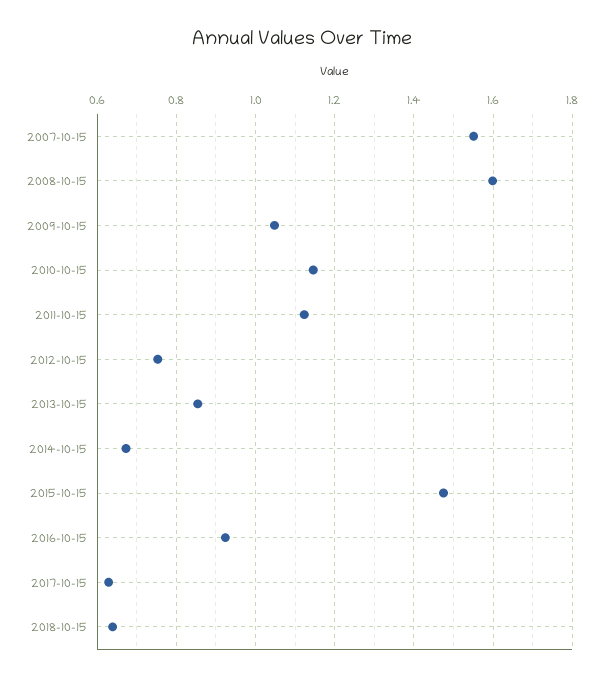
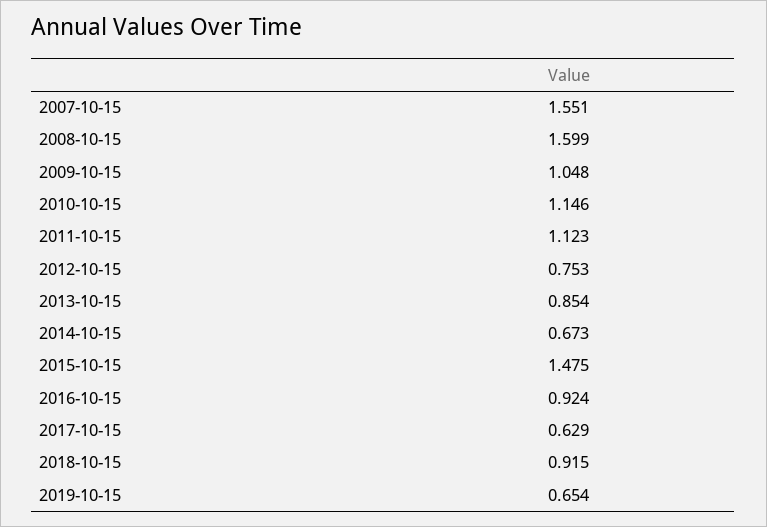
2018-10-15: 0.64 -> 0.915
2019-10-15: none -> 0.654

